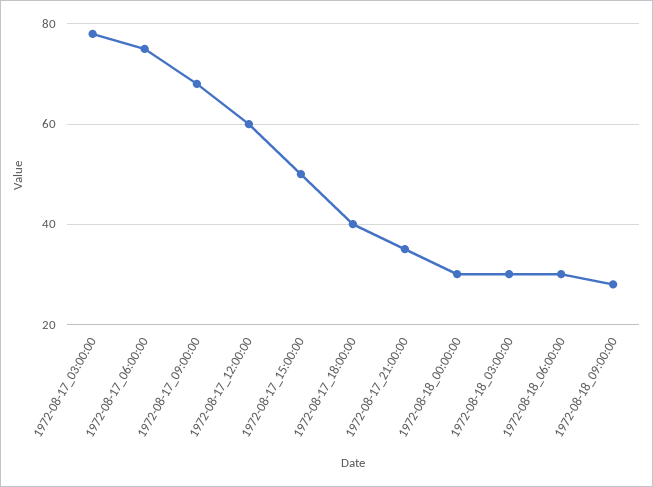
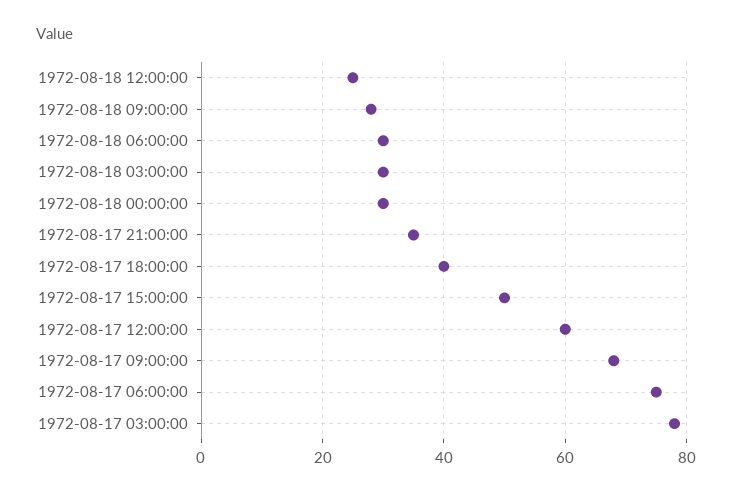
1972-08-18 12:00:00: none -> 25

